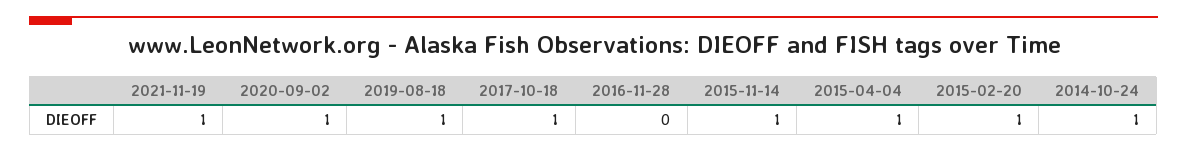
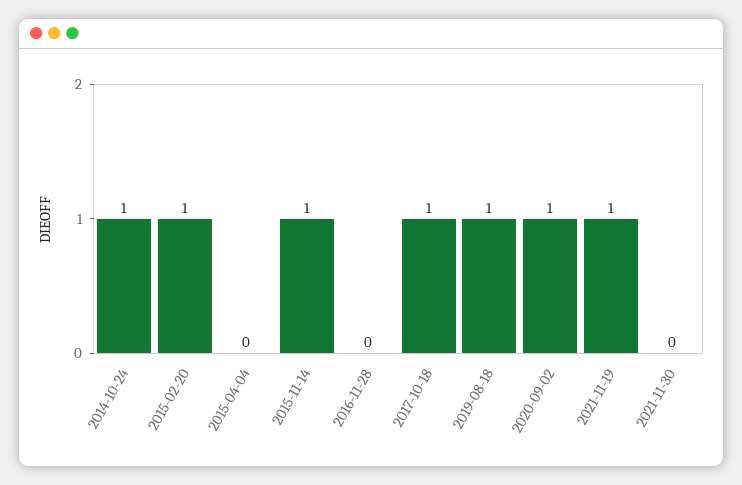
2015-04-04: 1 -> 0
2021-11-30: none -> 0

